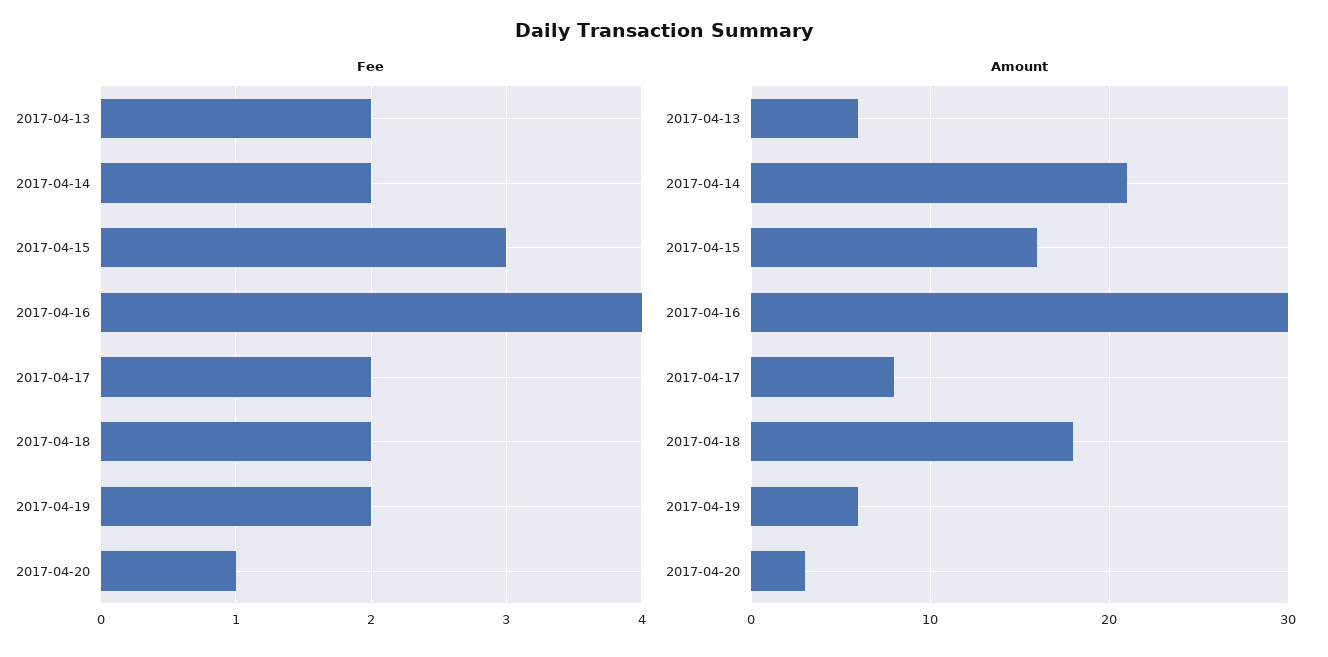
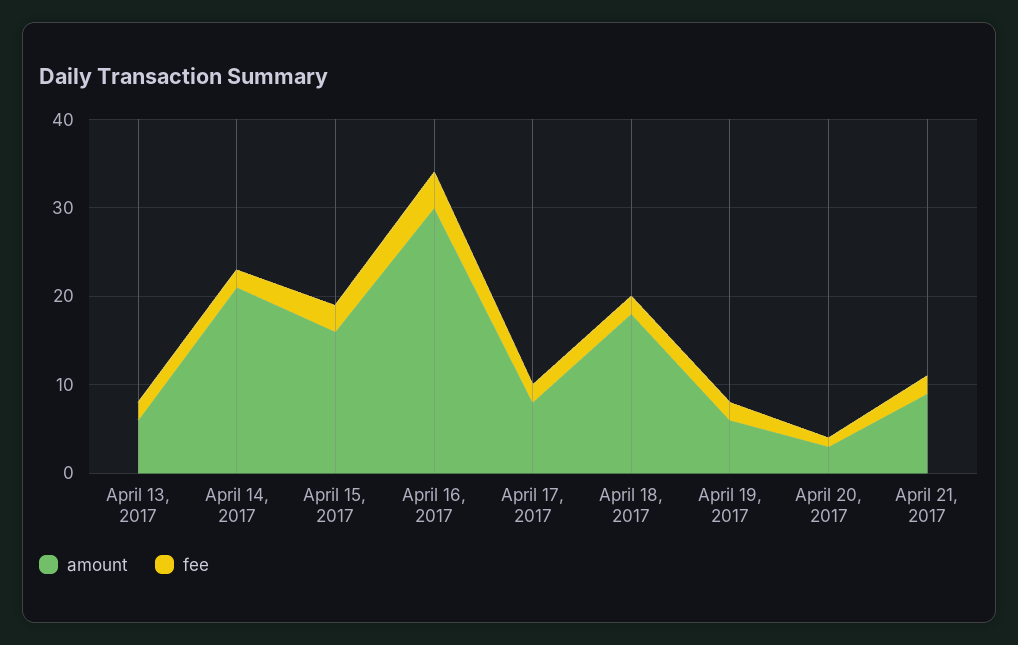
Amount, April 21, 2017: none -> 9
Fee, April 21, 2017: none -> 2

